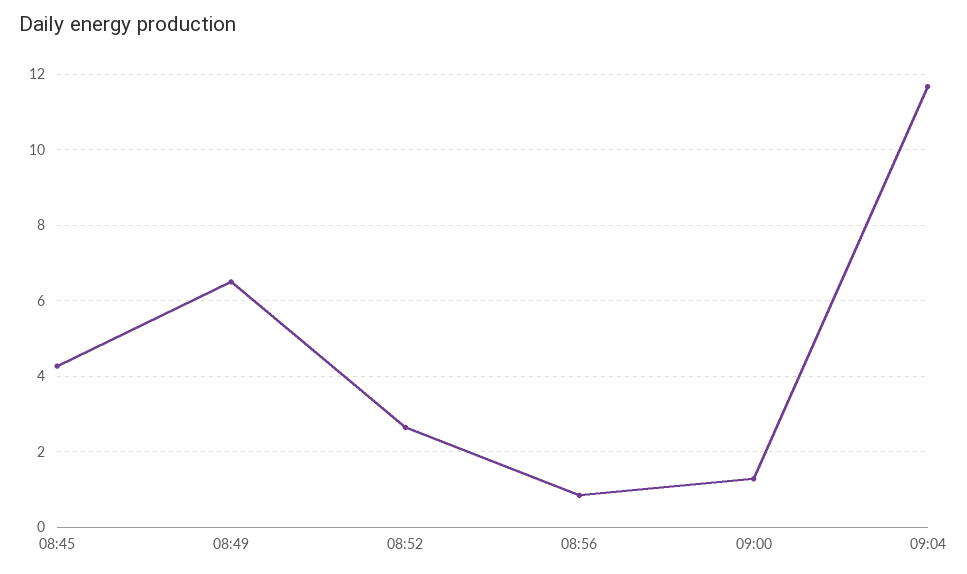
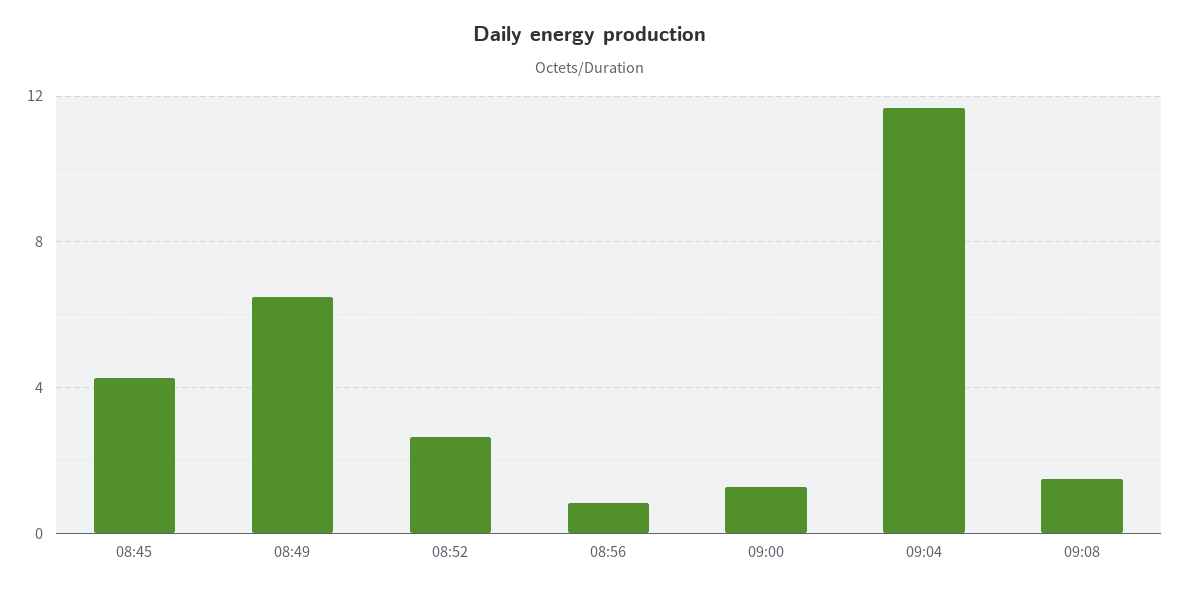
09:08: none -> 1.5

